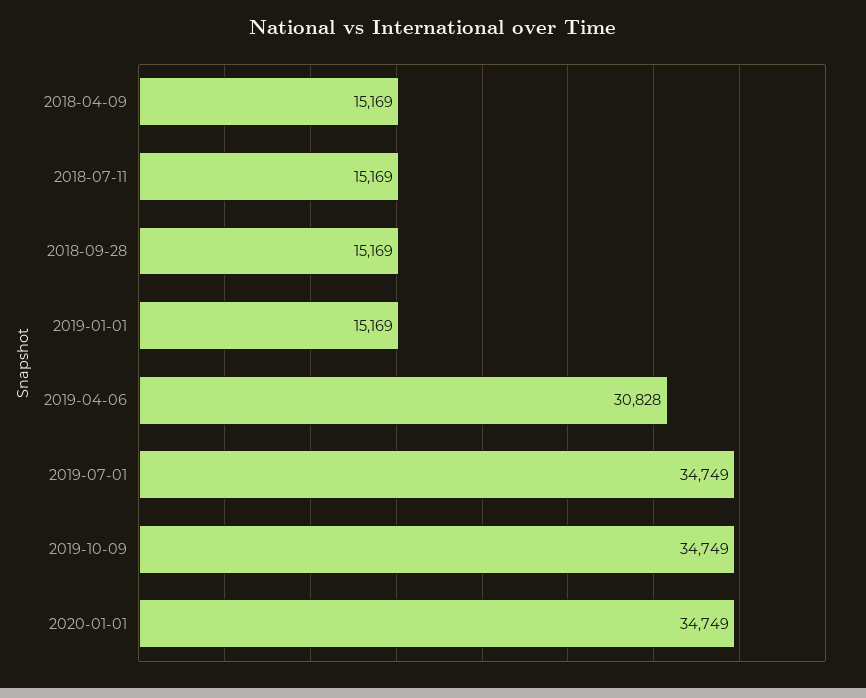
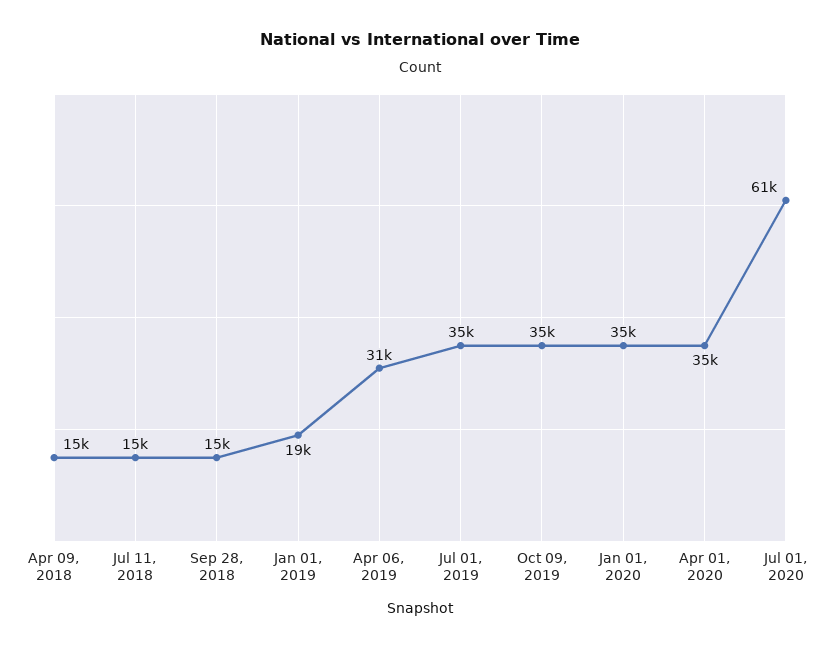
2019-01-01: 15169 -> 19000
Apr 01, 2020: none -> 35000
Jul 01, 2020: none -> 61000

